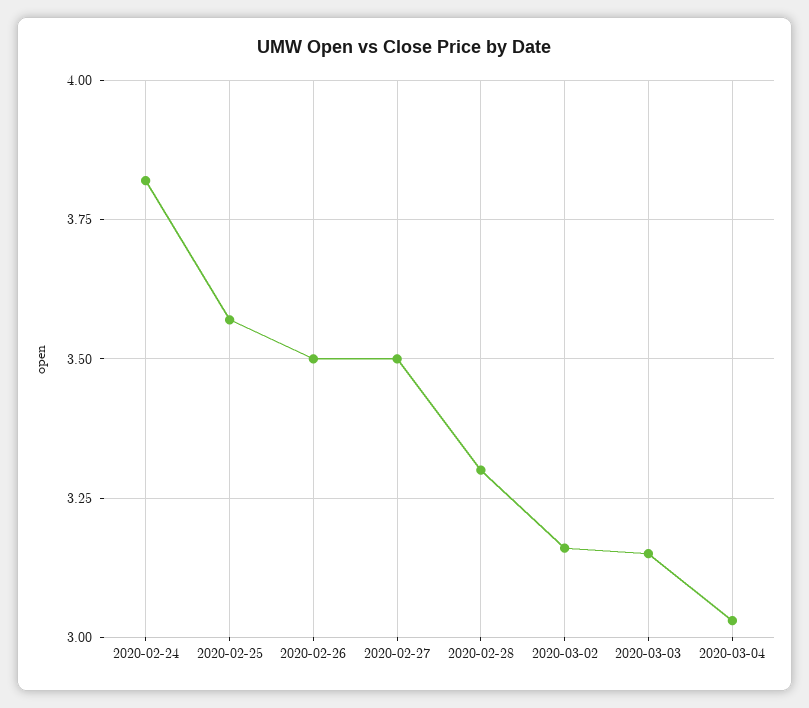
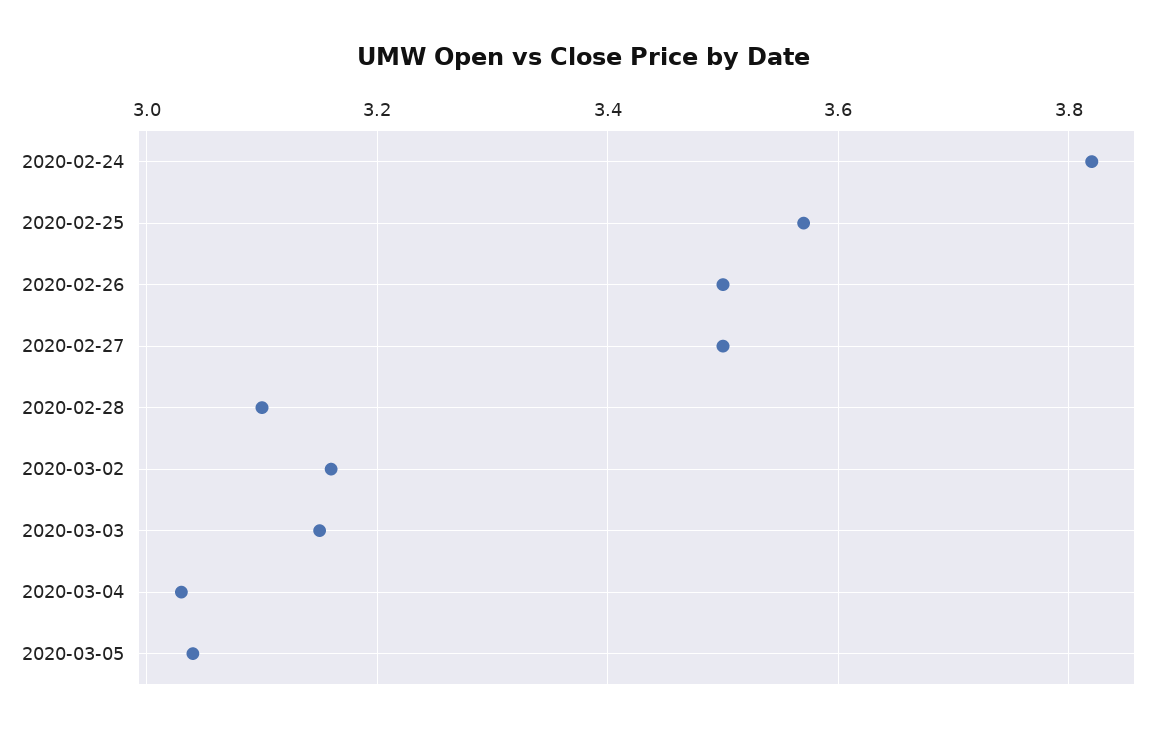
2020-02-28: 3.3 -> 3.1
2020-03-05: none -> 3.05

